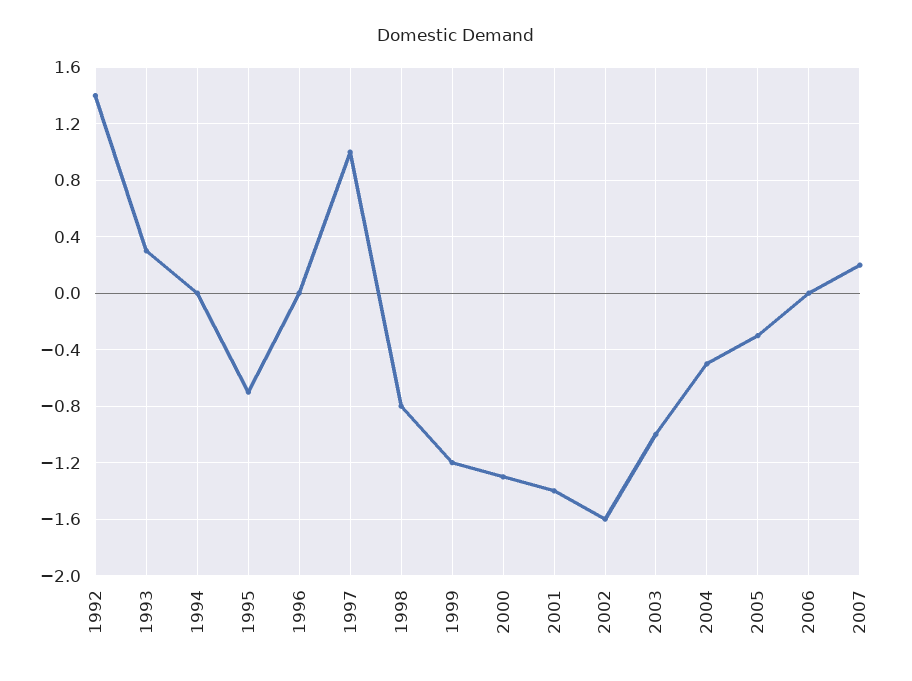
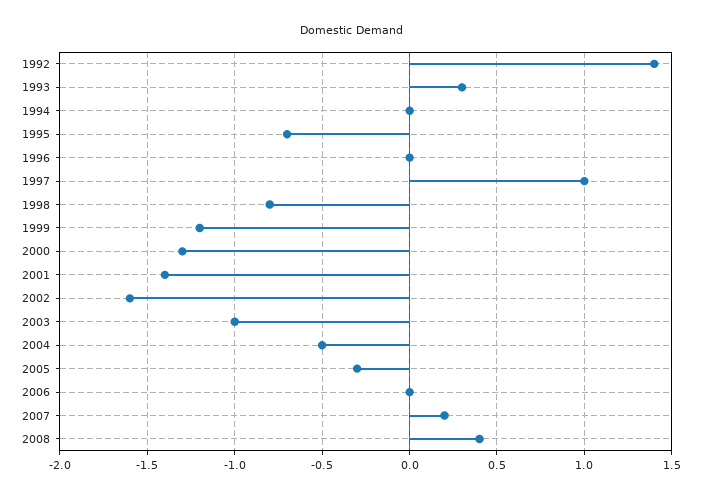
2008: none -> 0.4

